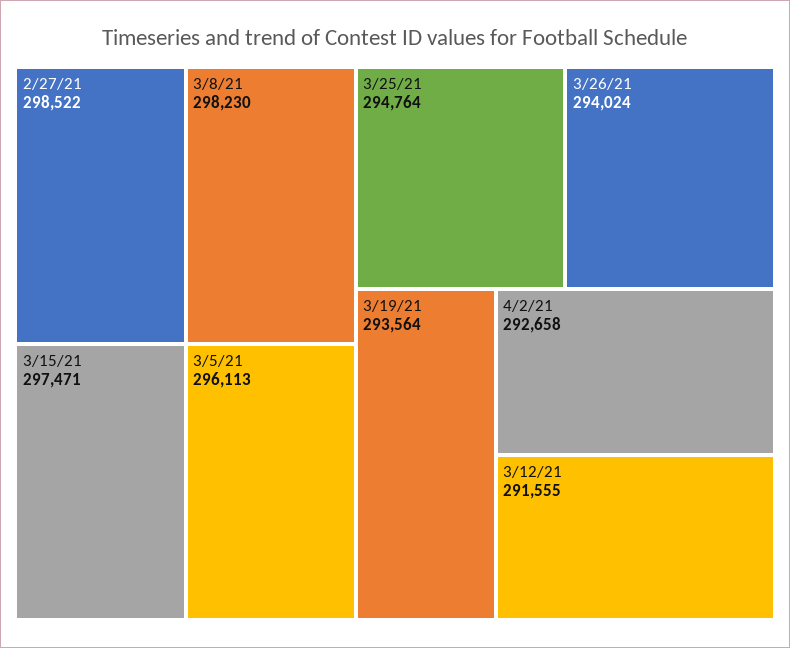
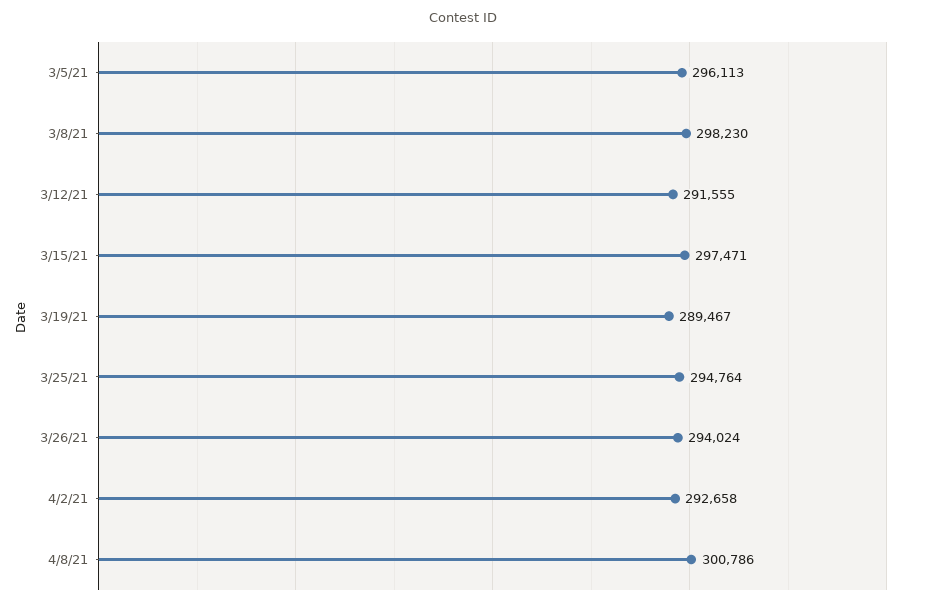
2/27/21: 298522 -> none
3/19/21: 293564 -> 289467
4/8/21: none -> 300786

